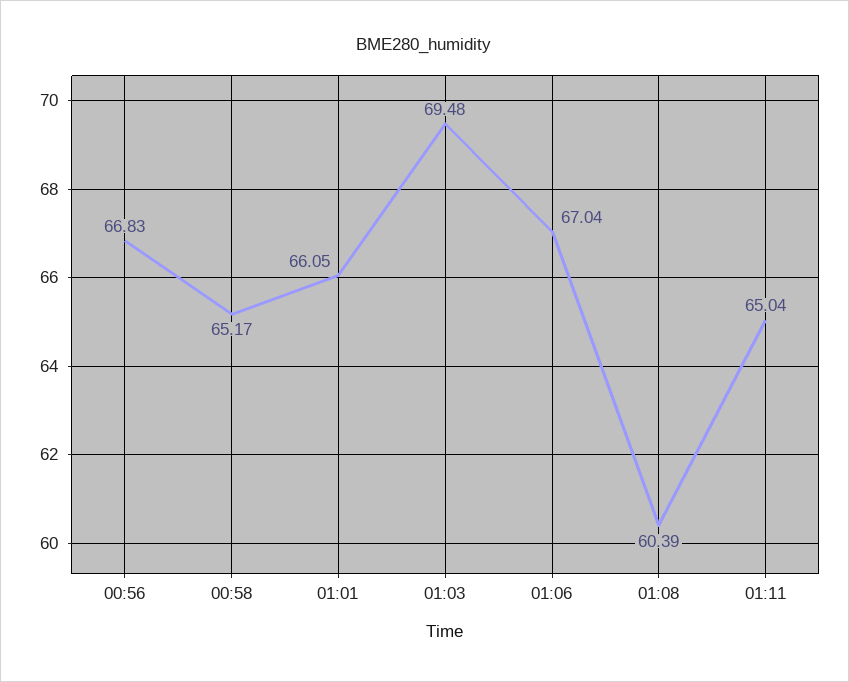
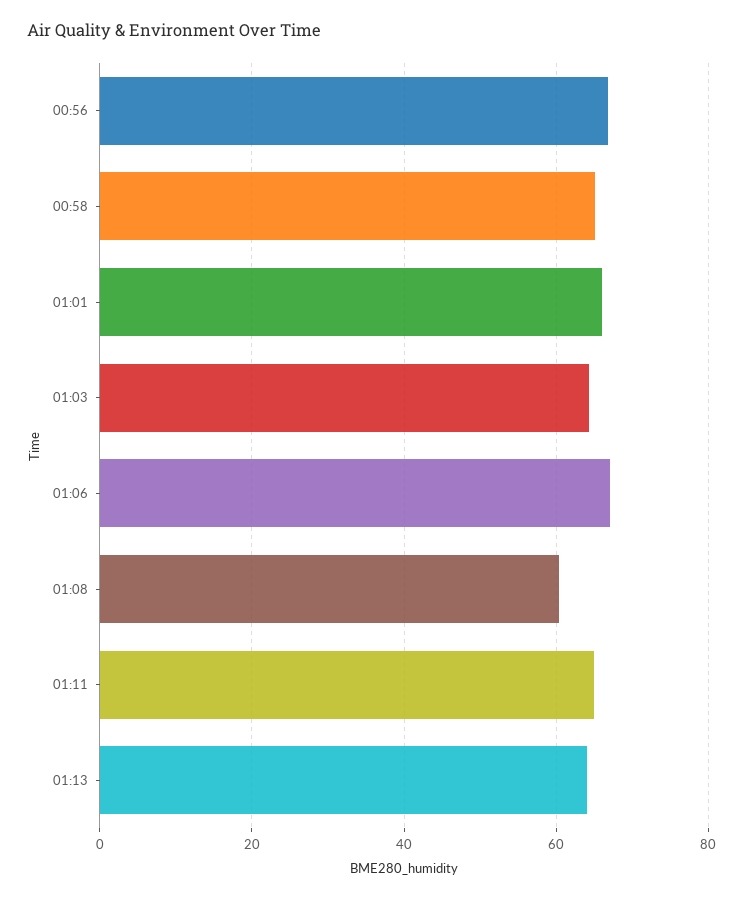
01:03: 69.48 -> 64
01:13: none -> 64

